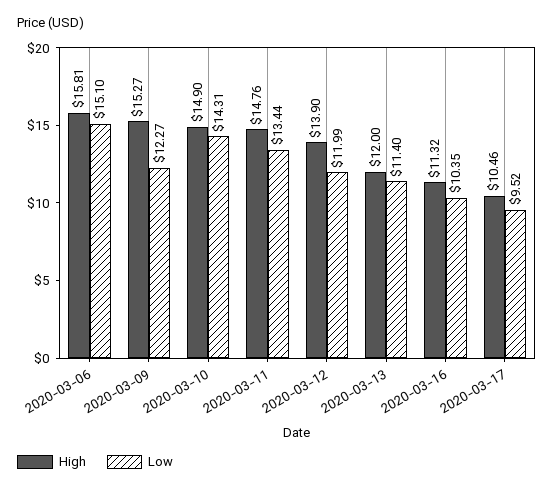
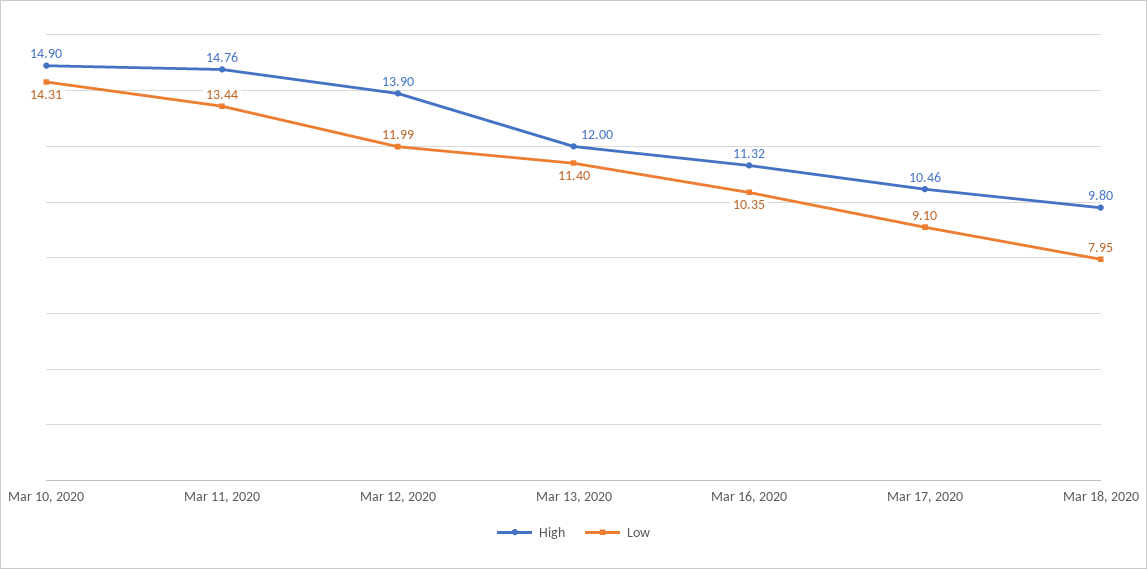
High, 2020-03-06: 15.81 -> none
Low, 2020-03-06: 15.1 -> none
High, 2020-03-09: 15.27 -> none
Low, 2020-03-09: 12.27 -> none
Low, 2020-03-17: 9.52 -> 9.1
High, Mar 18, 2020: none -> 9.8
Low, Mar 18, 2020: none -> 7.95

